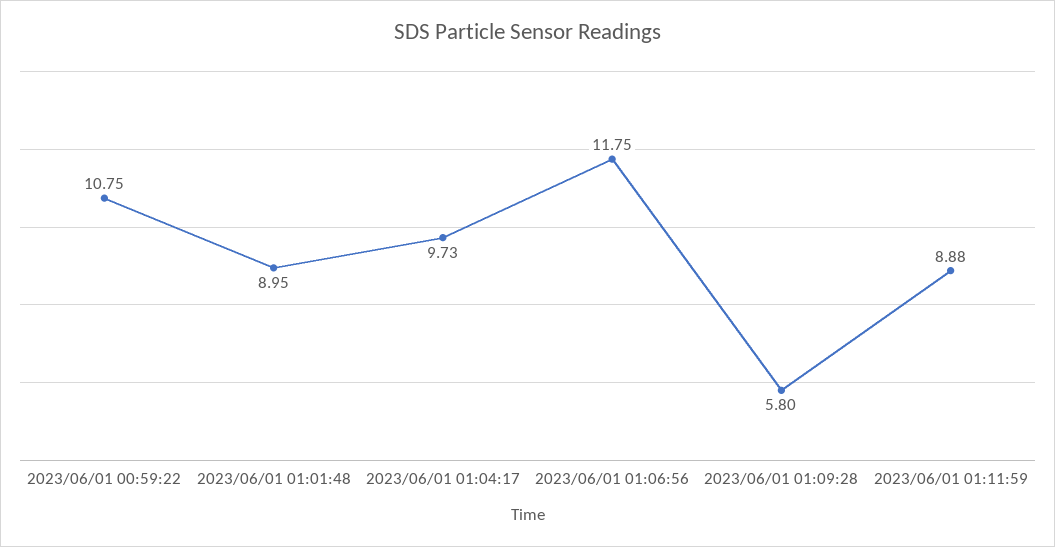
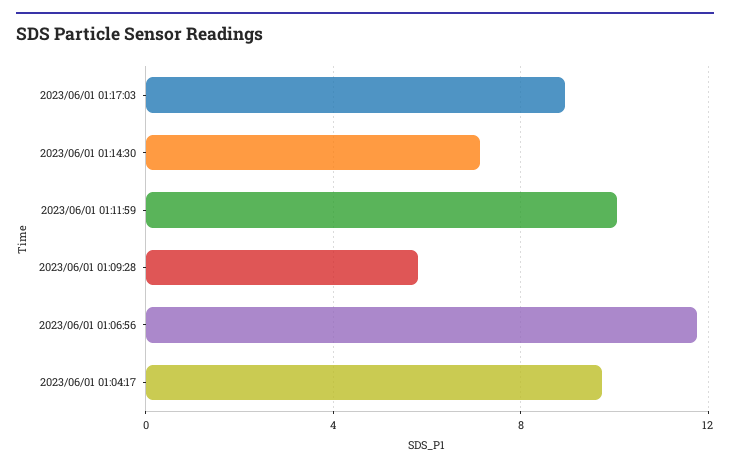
2023/06/01 00:59:22: 10.75 -> none
2023/06/01 01:01:48: 8.95 -> none
2023/06/01 01:11:59: 8.88 -> 10
2023/06/01 01:17:03: none -> 9
2023/06/01 01:14:30: none -> 7

